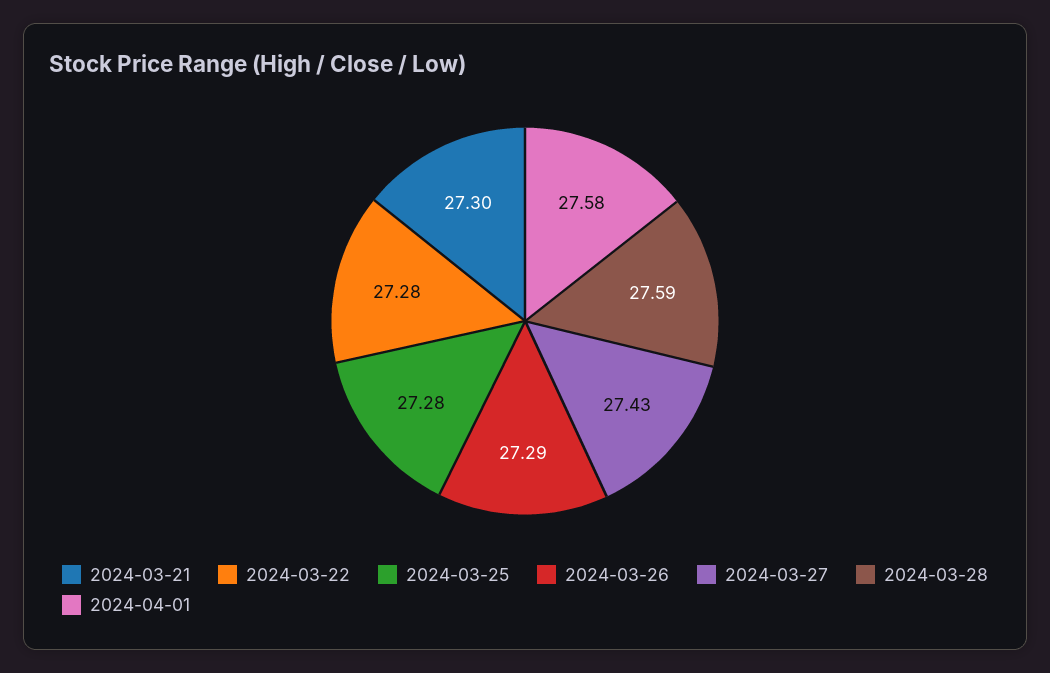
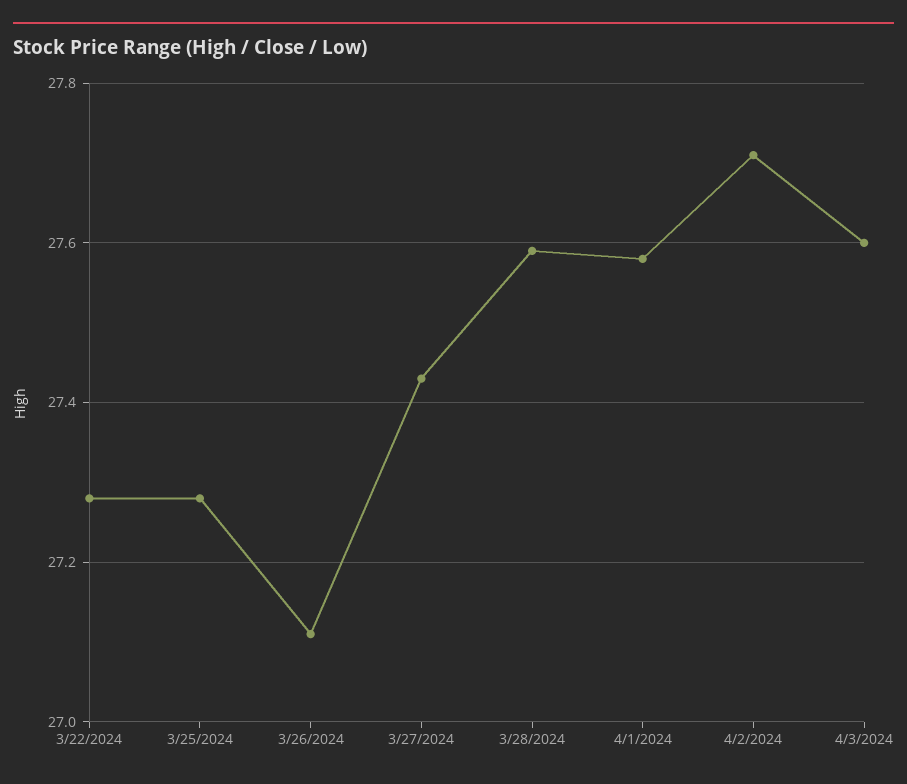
2024-03-21: 27.3 -> none
2024-03-26: 27.29 -> 27.1
4/2/2024: none -> 27.7
4/3/2024: none -> 27.6

